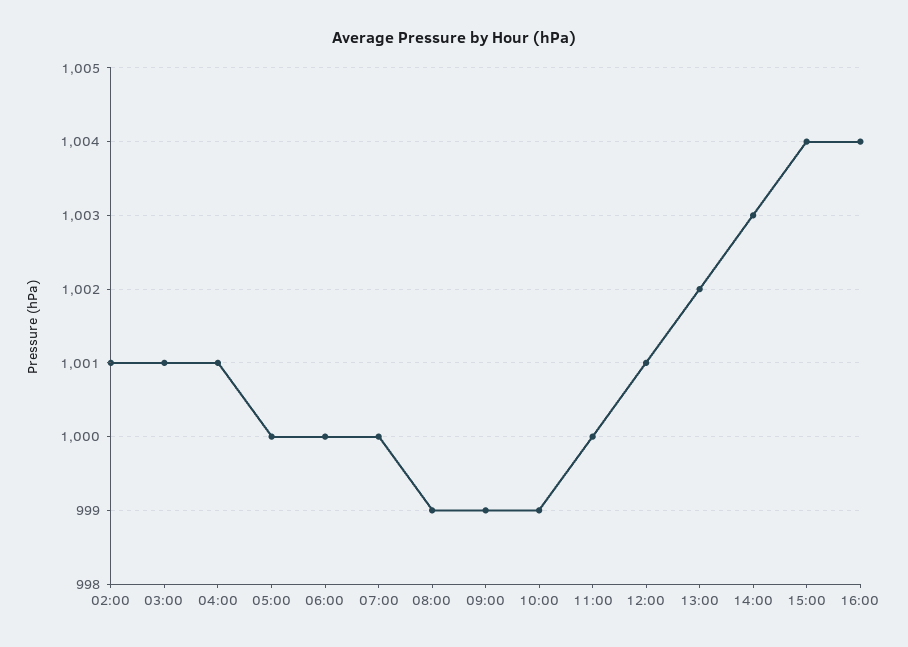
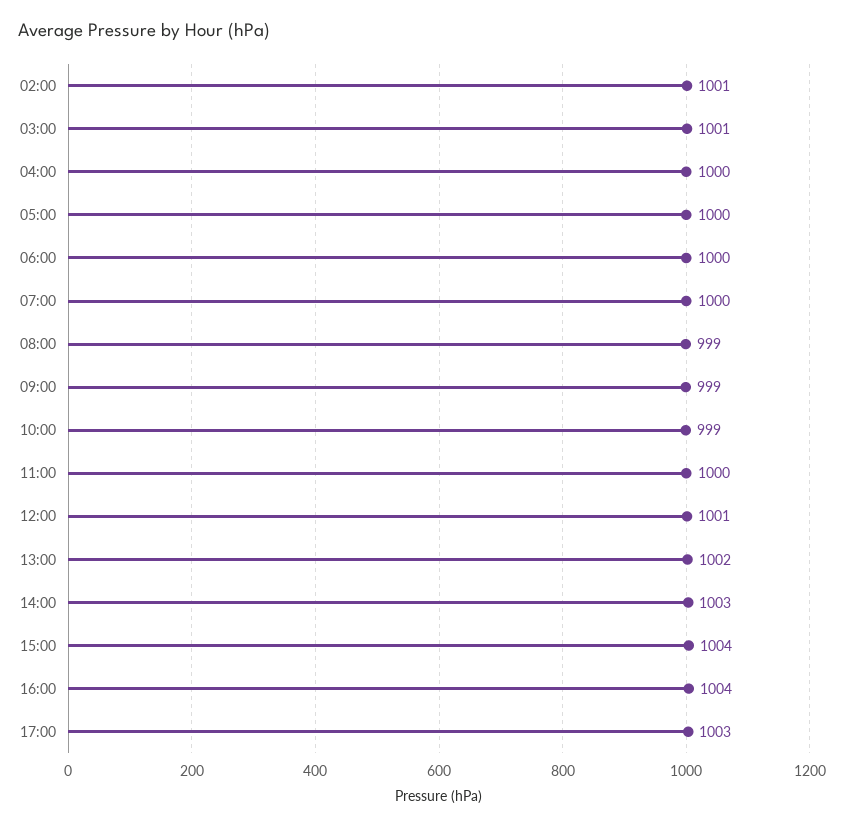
04:00: 1001 -> 1000
17:00: none -> 1003

